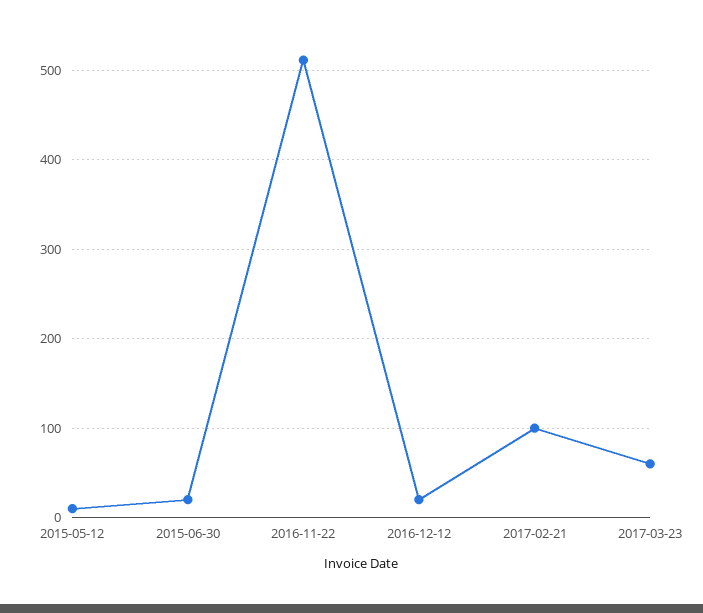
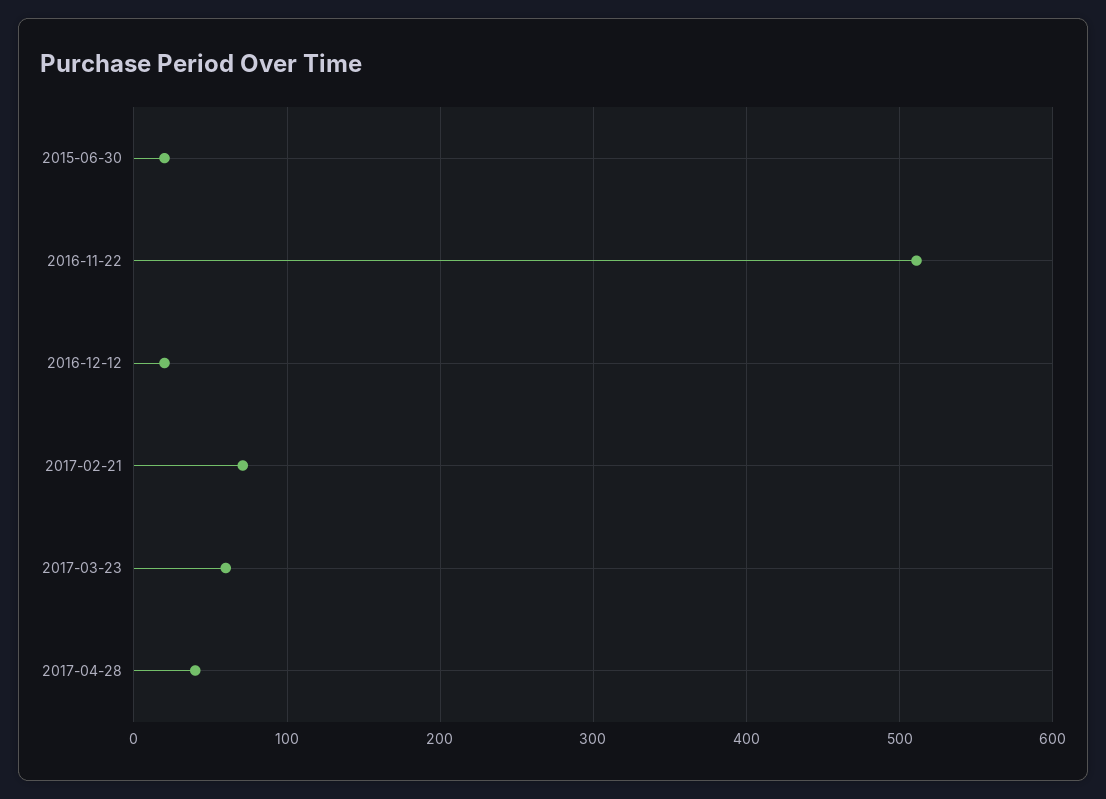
2015-05-12: 10 -> none
2017-02-21: 100 -> 70
2017-04-28: none -> 40

